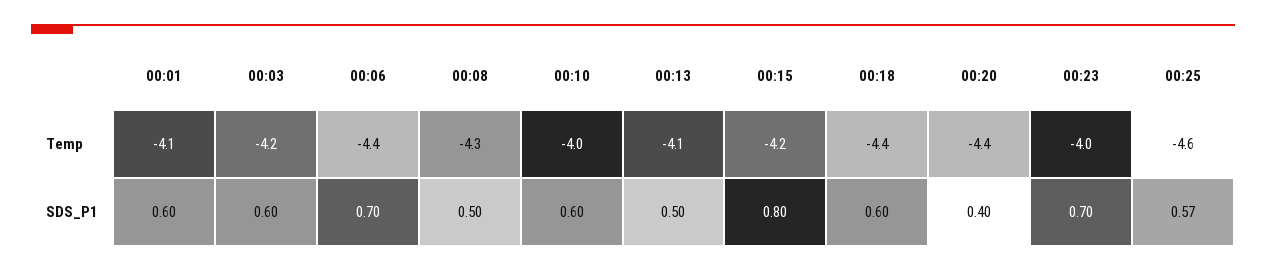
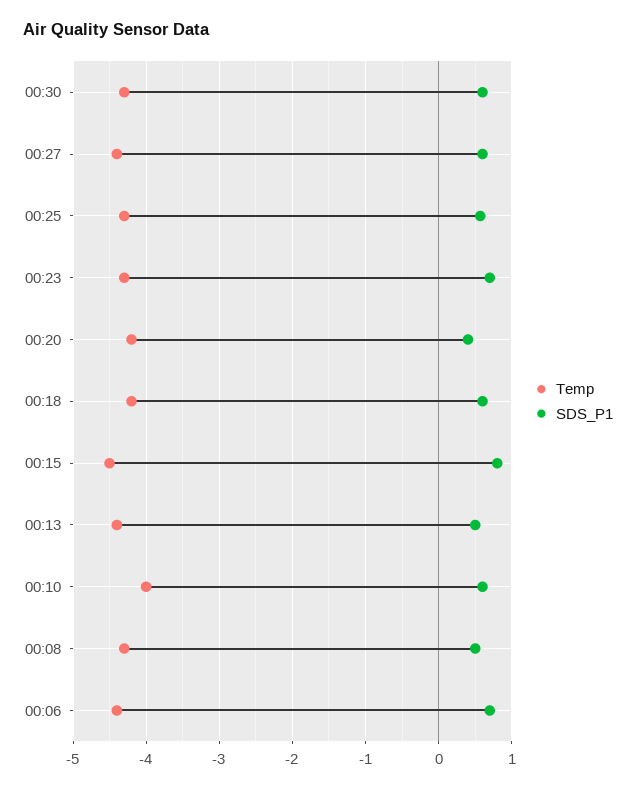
Temp, 00:01: -4.1 -> none
Temp, 00:03: -4.2 -> none
Temp, 00:13: -4.1 -> -4.4
Temp, 00:15: -4.2 -> -4.5
Temp, 00:18: -4.4 -> -4.2
Temp, 00:20: -4.4 -> -4.2
Temp, 00:23: -4 -> -4.3
Temp, 00:25: -4.6 -> -4.3
SDS_P1, 00:01: 0.6 -> none
SDS_P1, 00:03: 0.6 -> none
Temp, 00:30: none -> -4.3
SDS_P1, 00:30: none -> 0.6
Temp, 00:27: none -> -4.4
SDS_P1, 00:27: none -> 0.6

